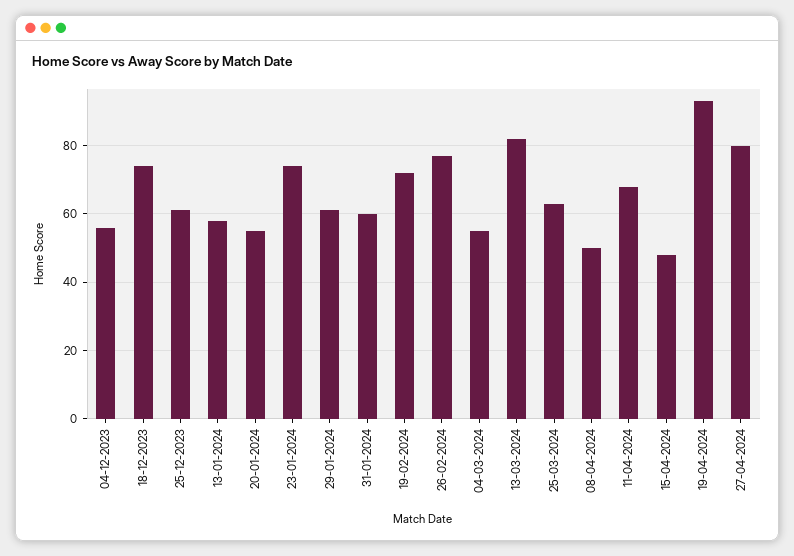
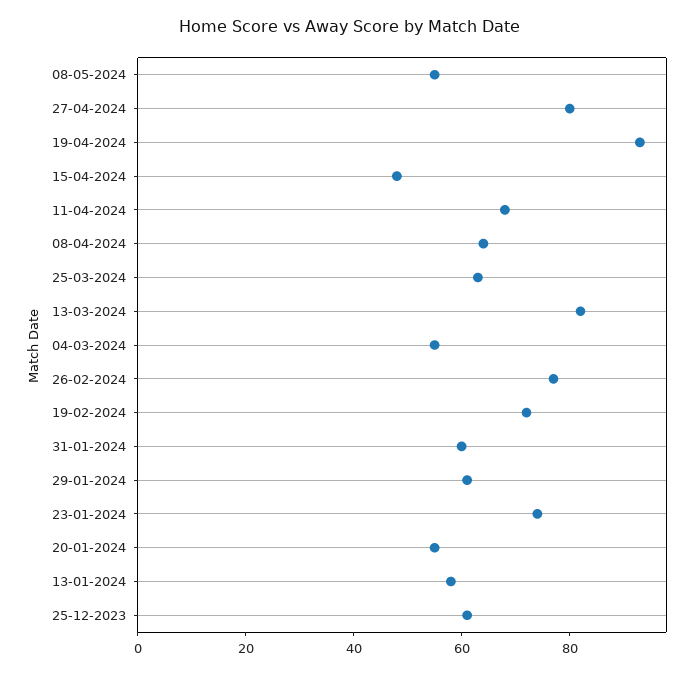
04-12-2023: 55 -> none
18-12-2023: 75 -> none
08-04-2024: 50 -> 65
08-05-2024: none -> 55

